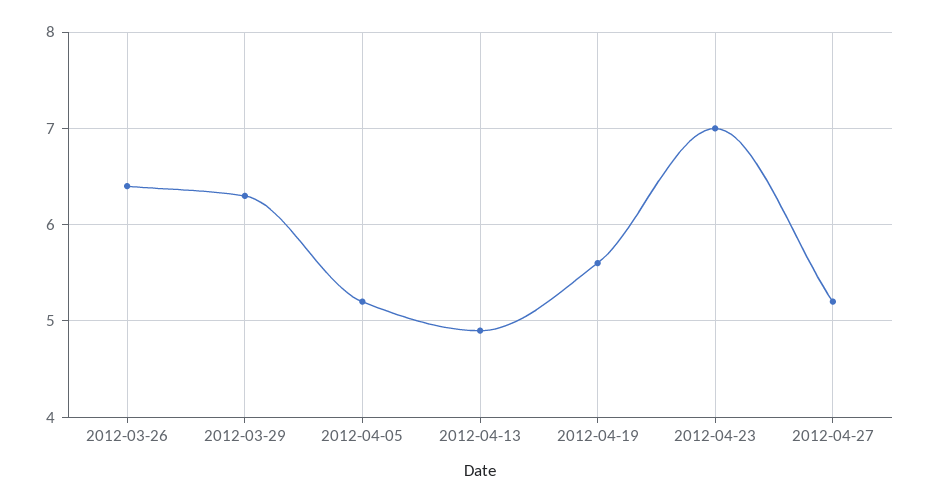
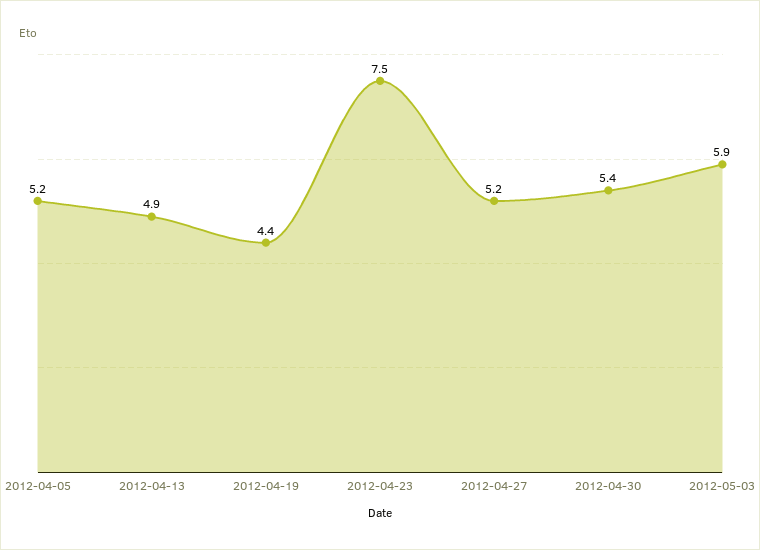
2012-03-26: 6.4 -> none
2012-03-29: 6.3 -> none
2012-04-19: 5.6 -> 4.4
2012-04-23: 7 -> 7.5
2012-04-30: none -> 5.4
2012-05-03: none -> 5.9

